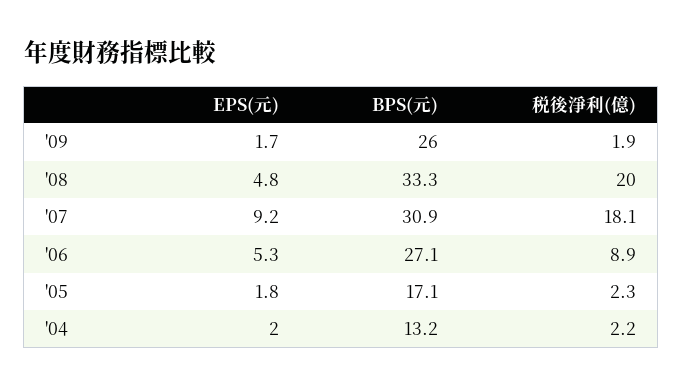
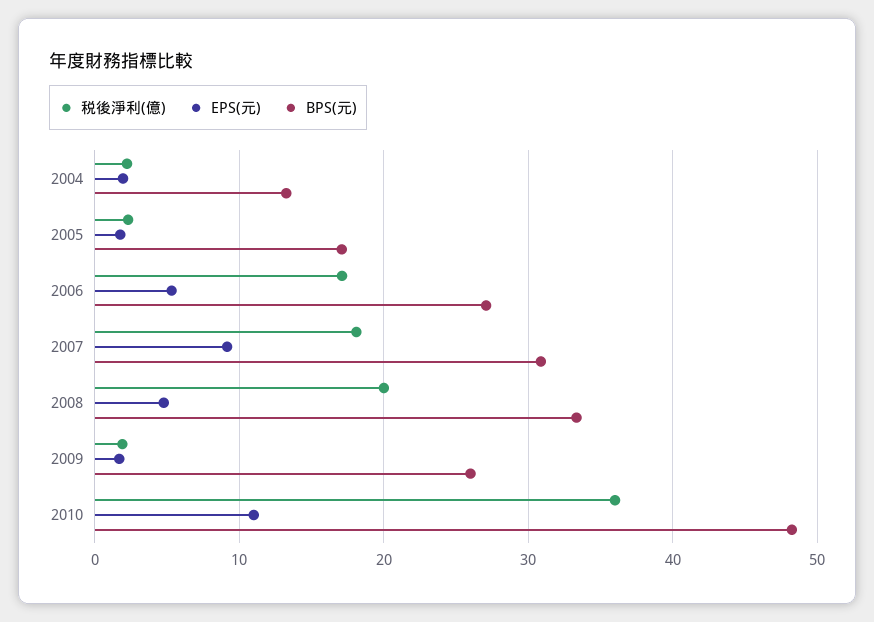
税後淨利(億), '06: 8.9 -> 17
税後淨利(億), 2010: none -> 36
EPS(元), 2010: none -> 11
BPS(元), 2010: none -> 48

